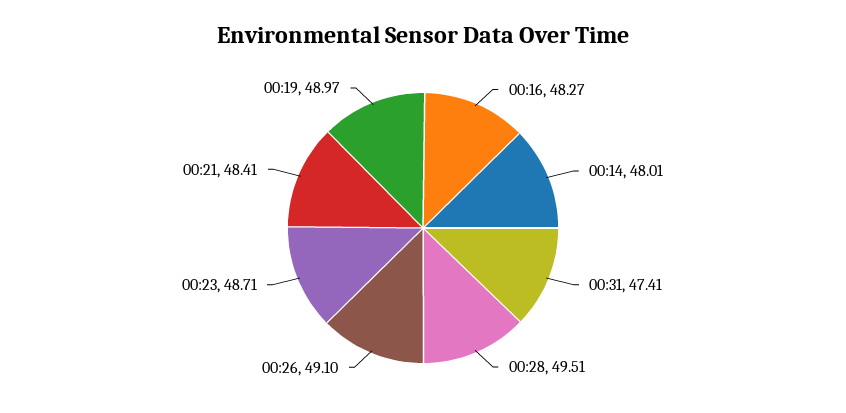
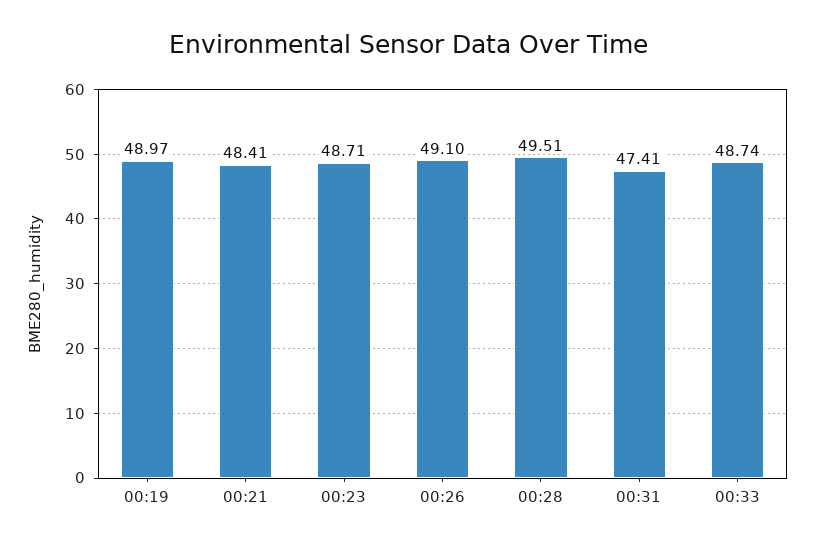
00:16: 48.27 -> none
00:14: 48.01 -> none
00:33: none -> 48.74

